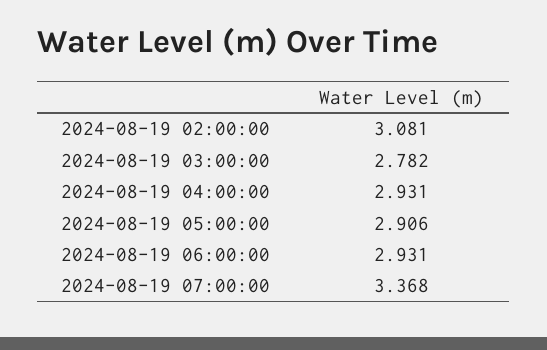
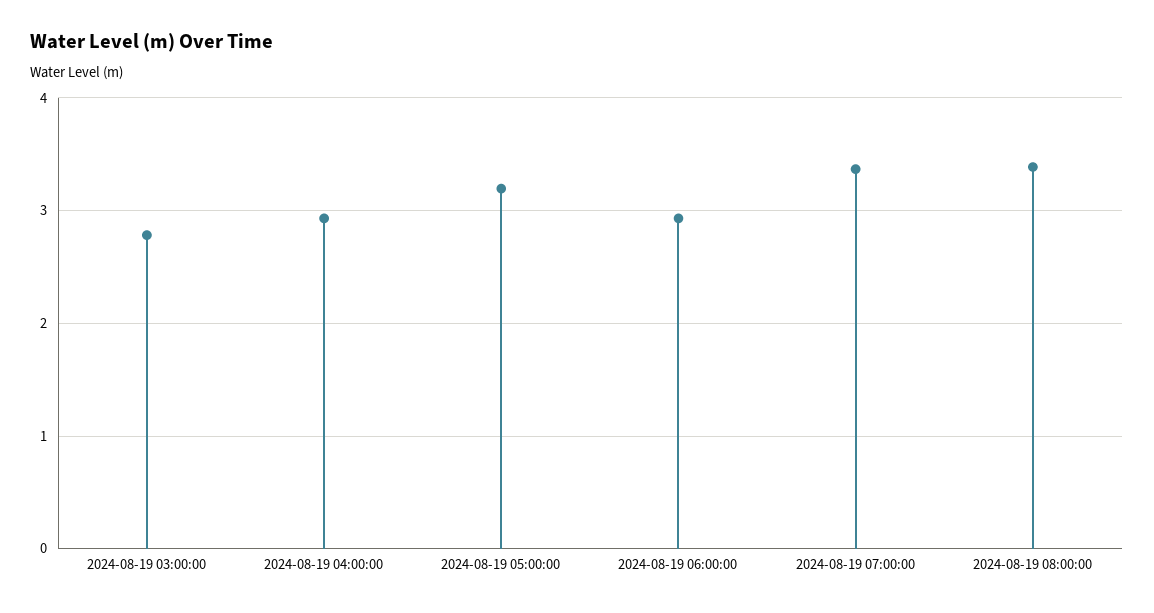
2024-08-19 02:00:00: 3.081 -> none
2024-08-19 05:00:00: 2.906 -> 3.2
2024-08-19 08:00:00: none -> 3.4

